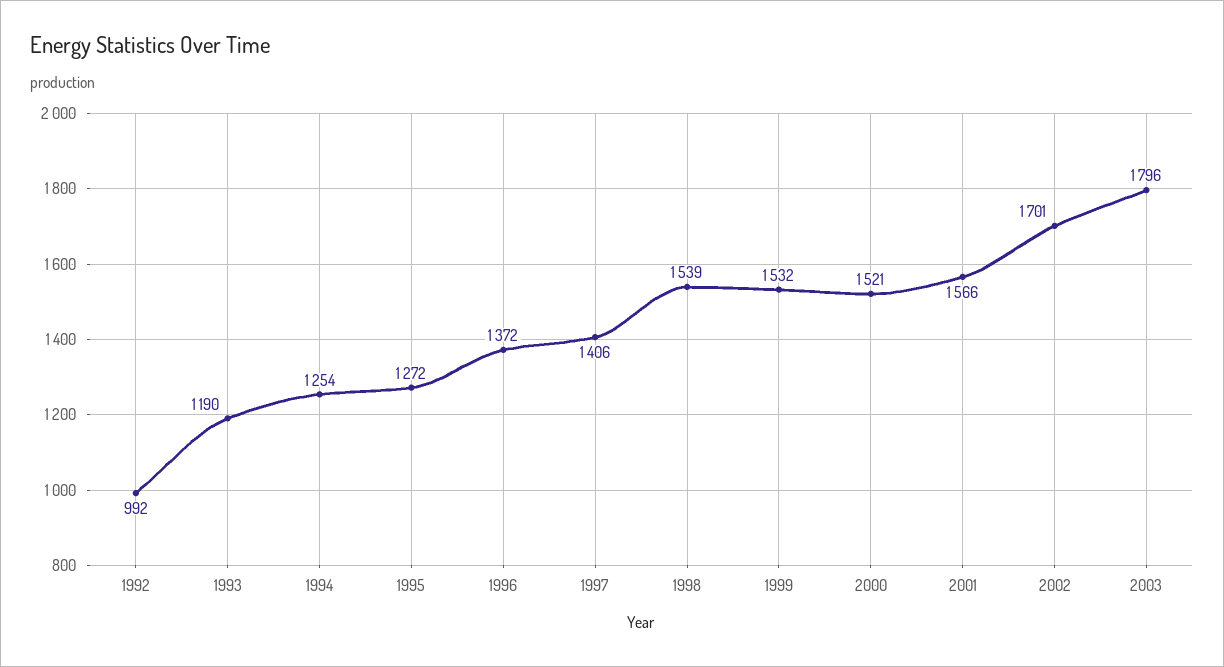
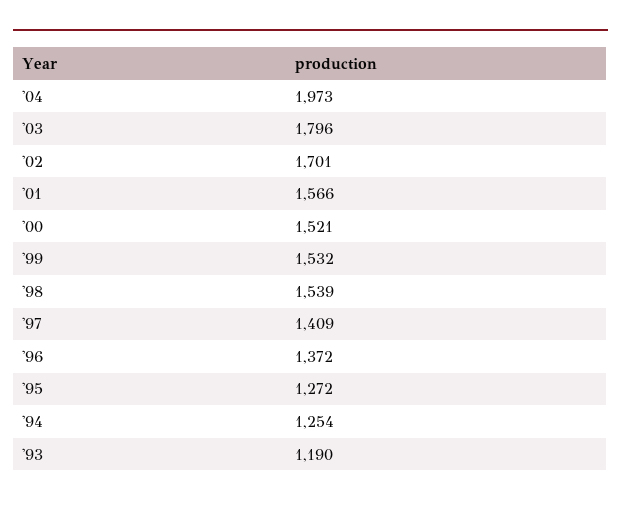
1992: 992 -> none
1997: 1406 -> 1409
'04: none -> 1973

